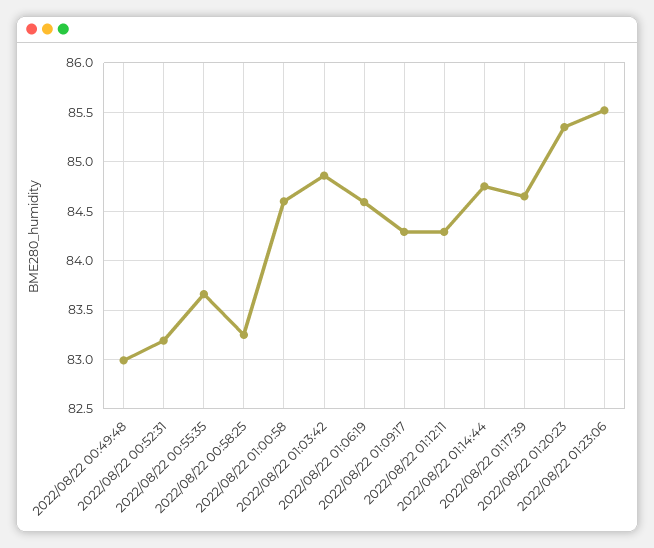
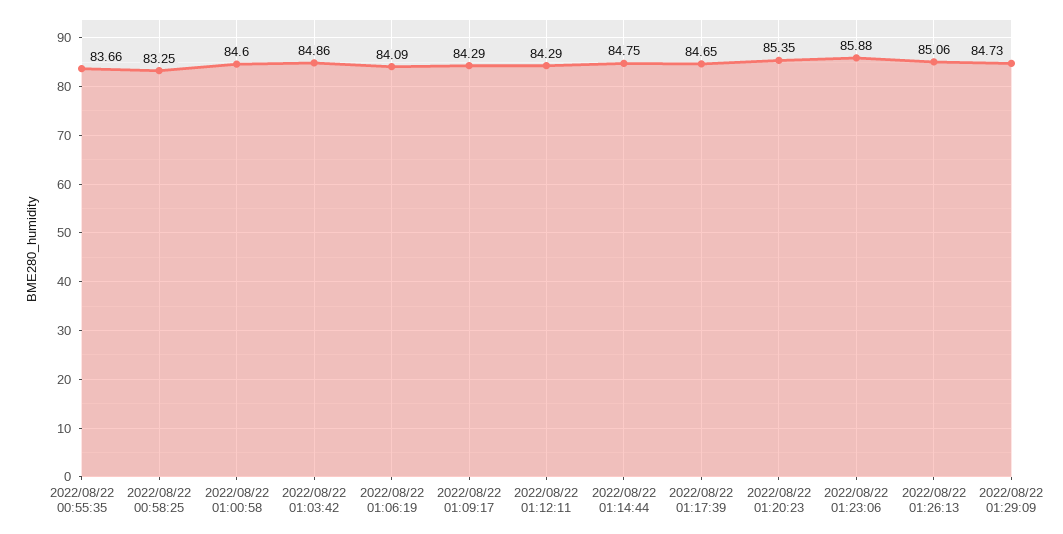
2022/08/22 00:49:48: 83 -> none
2022/08/22 00:52:31: 83.2 -> none
2022/08/22 01:06:19: 84.6 -> 84.09
2022/08/22 01:23:06: 85.5 -> 85.88
2022/08/22 01:26:13: none -> 85.06
2022/08/22 01:29:09: none -> 84.73

